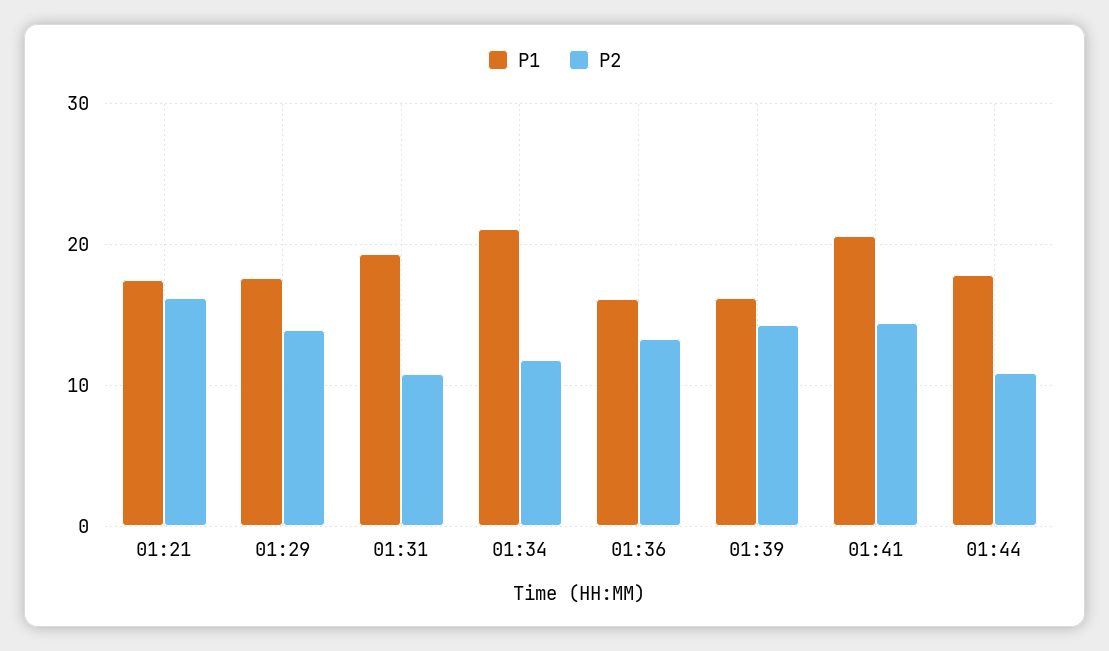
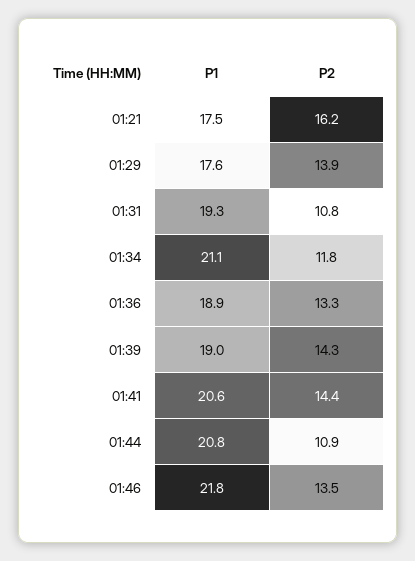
P1, 01:36: 16 -> 18.9
P1, 01:39: 16 -> 19
P1, 01:44: 18 -> 20.8
P1, 01:46: none -> 21.8
P2, 01:46: none -> 13.5

